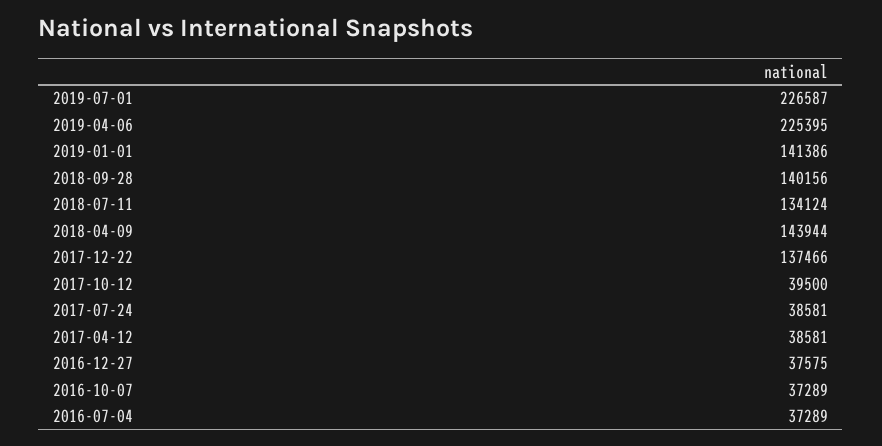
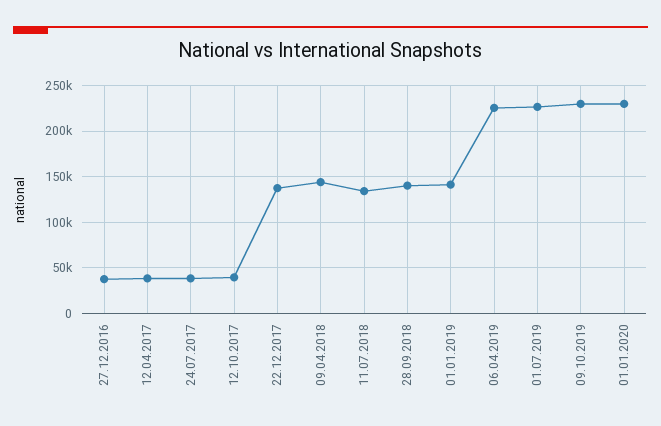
2016-10-07: 37289 -> none
2016-07-04: 37289 -> none
09.10.2019: none -> 230000
01.01.2020: none -> 230000

